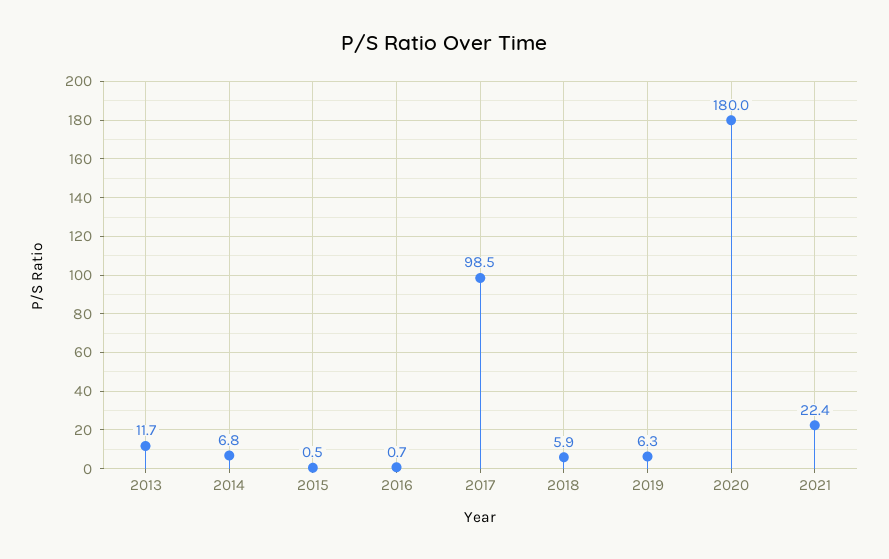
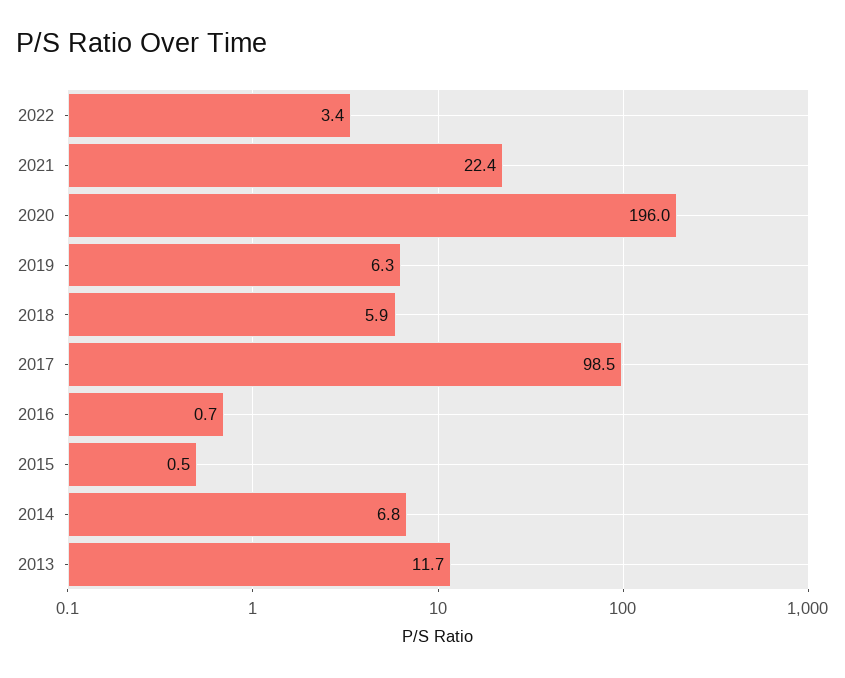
2020: 180 -> 196
2022: none -> 3.4

